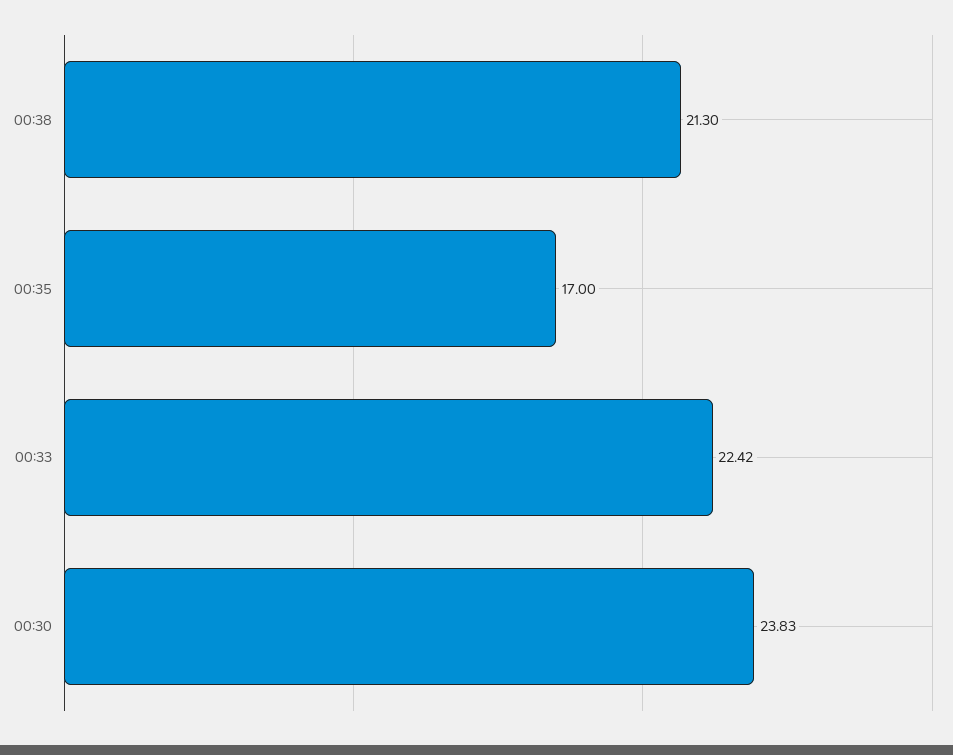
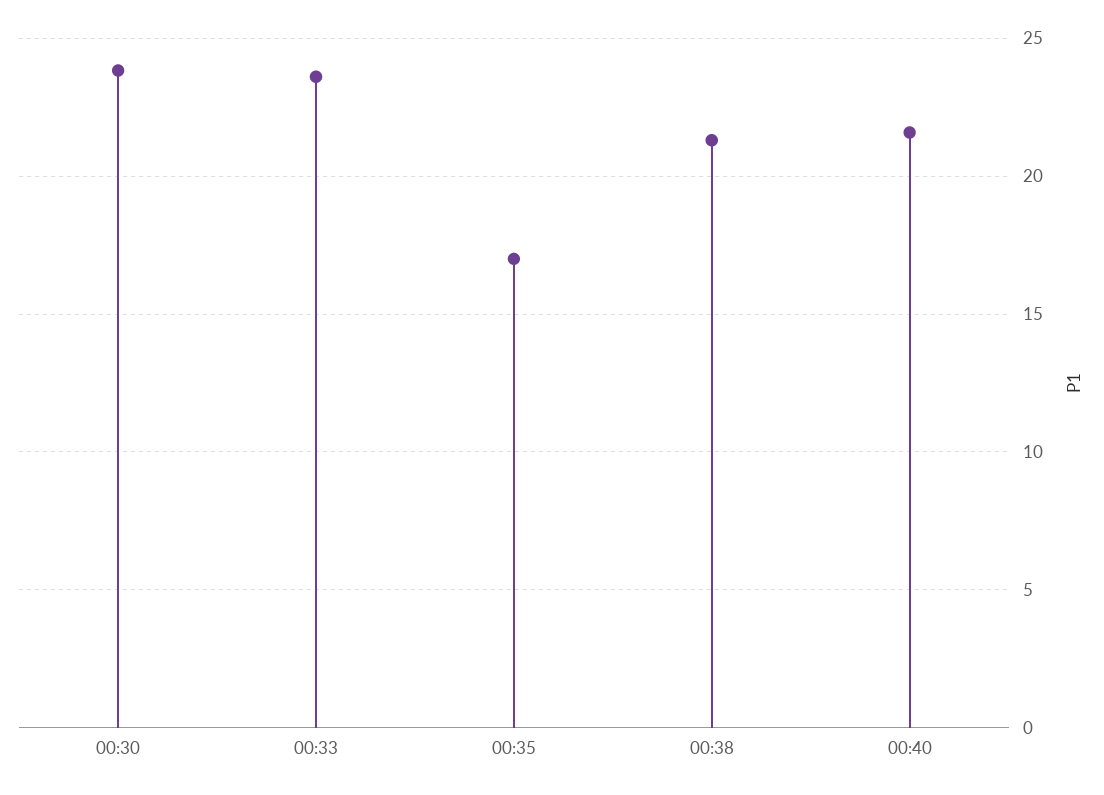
00:33: 22.42 -> 23.5
00:40: none -> 21.5

